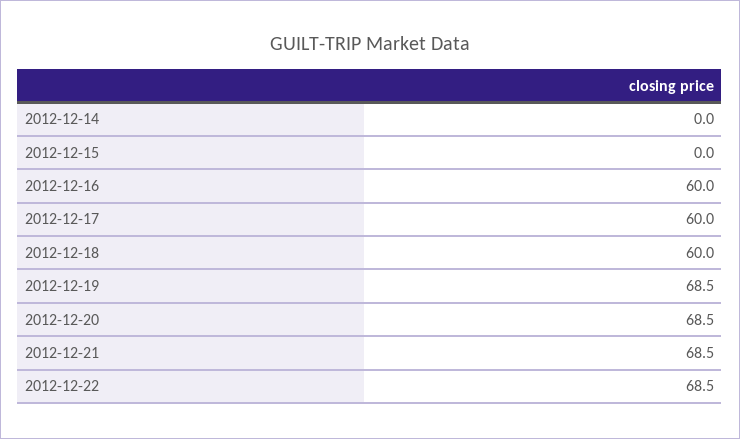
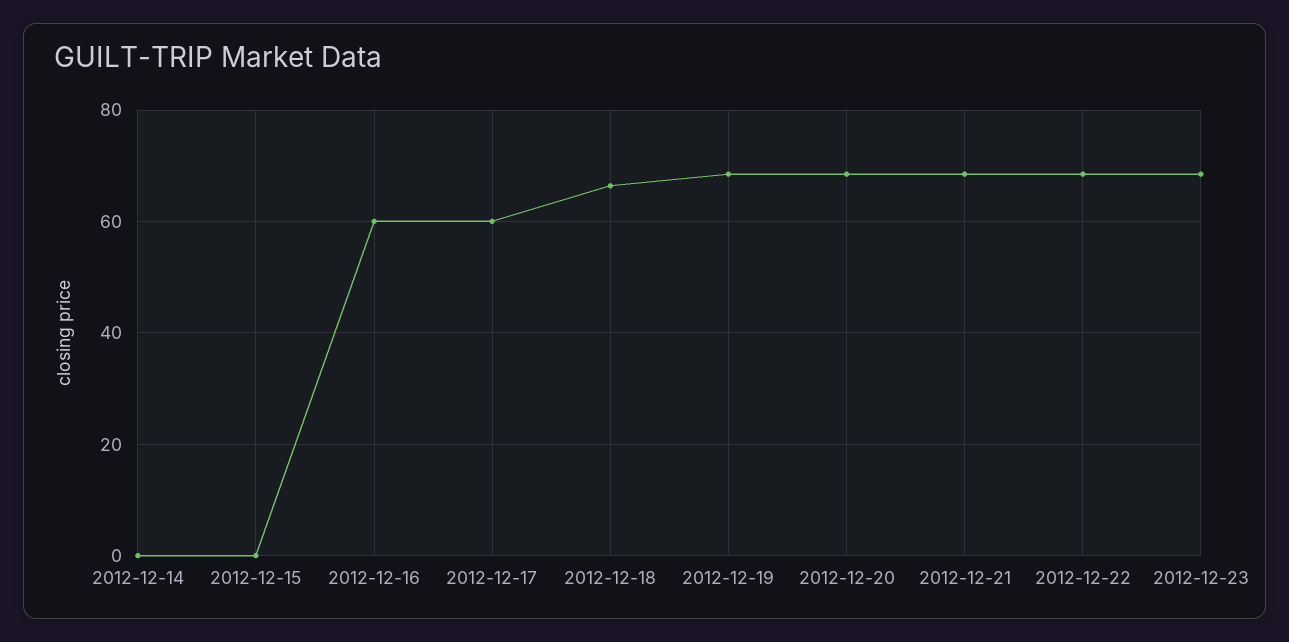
2012-12-18: 60 -> 66
2012-12-23: none -> 68

